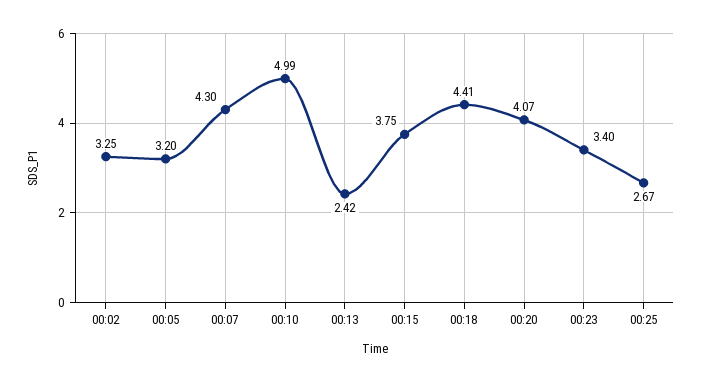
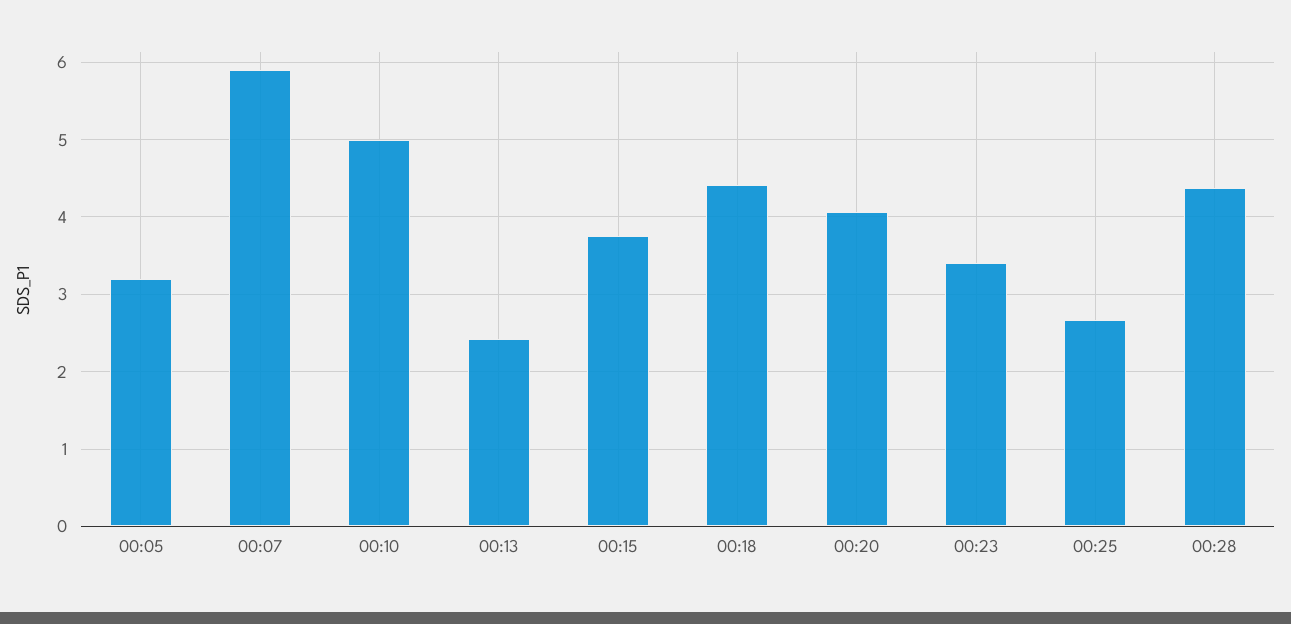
00:02: 3.25 -> none
00:07: 4.3 -> 5.9
00:28: none -> 4.4

